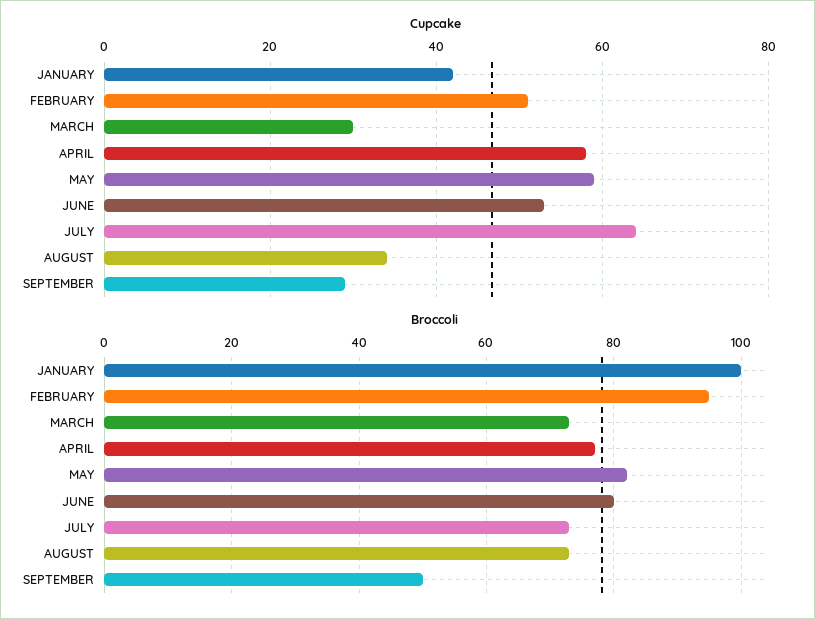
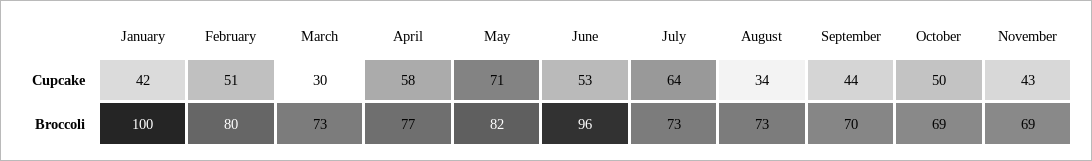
Cupcake, MAY: 60 -> 71
Cupcake, SEPTEMBER: 30 -> 44
Broccoli, FEBRUARY: 95 -> 80
Broccoli, JUNE: 80 -> 96
Broccoli, SEPTEMBER: 50 -> 70
Cupcake, October: none -> 50
Cupcake, November: none -> 43
Broccoli, October: none -> 69
Broccoli, November: none -> 69

